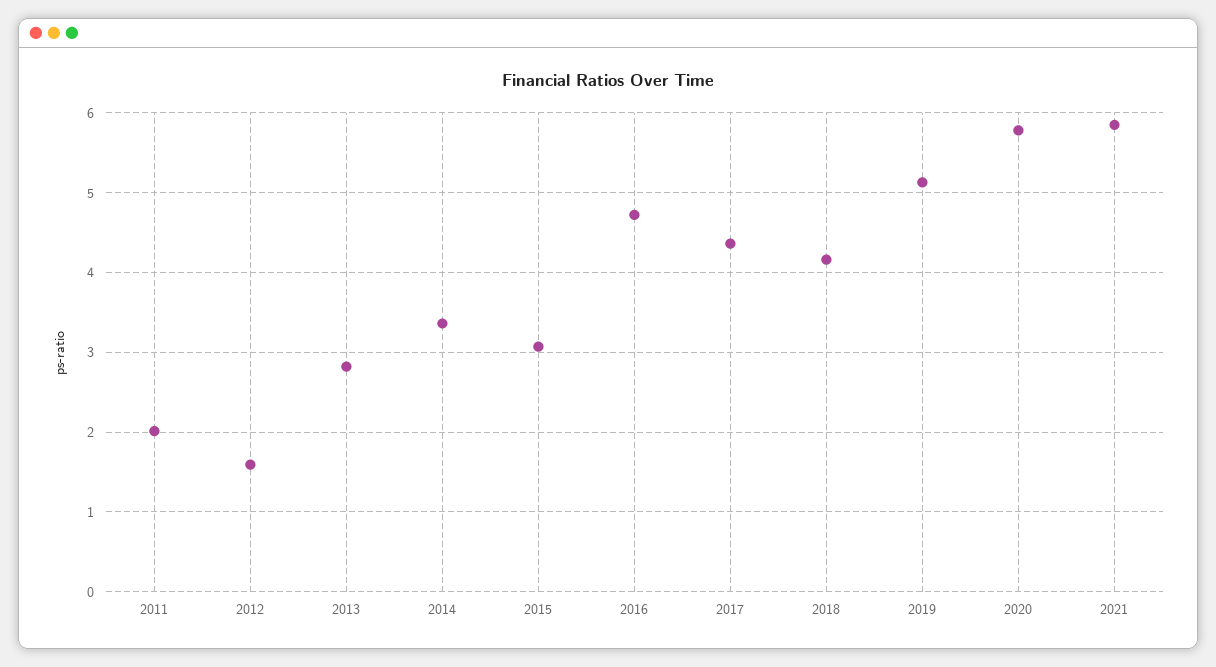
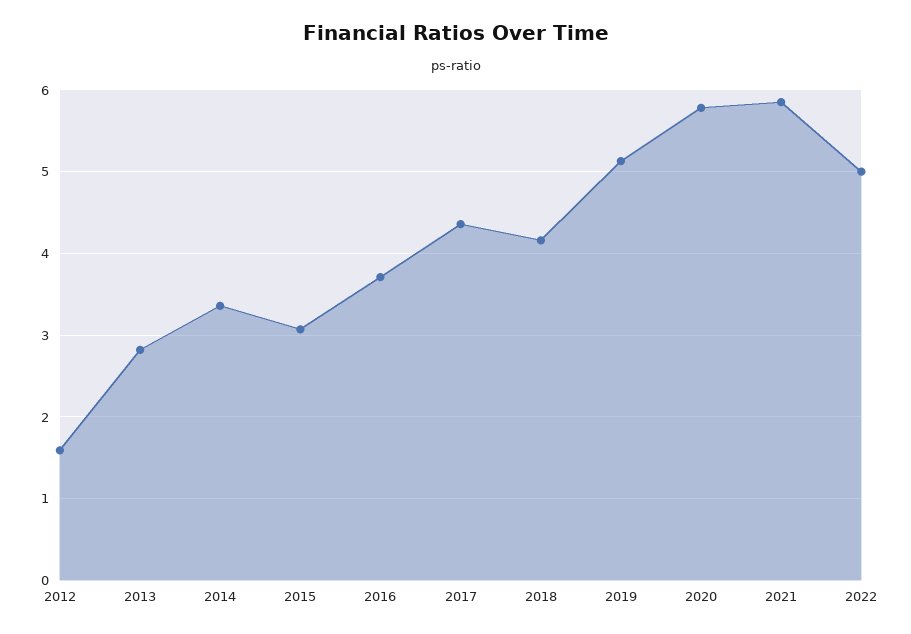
2011: 2 -> none
2016: 4.7 -> 3.7
2022: none -> 5

